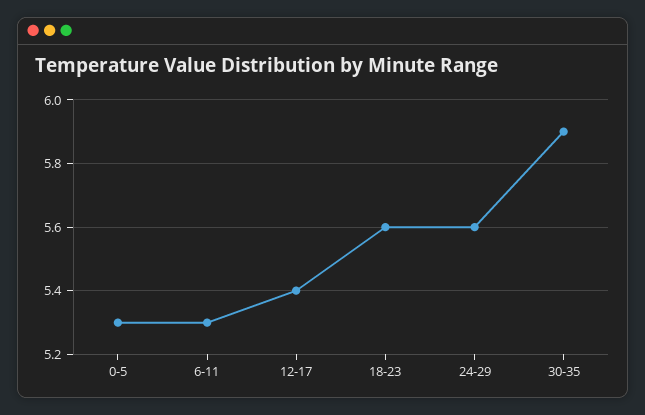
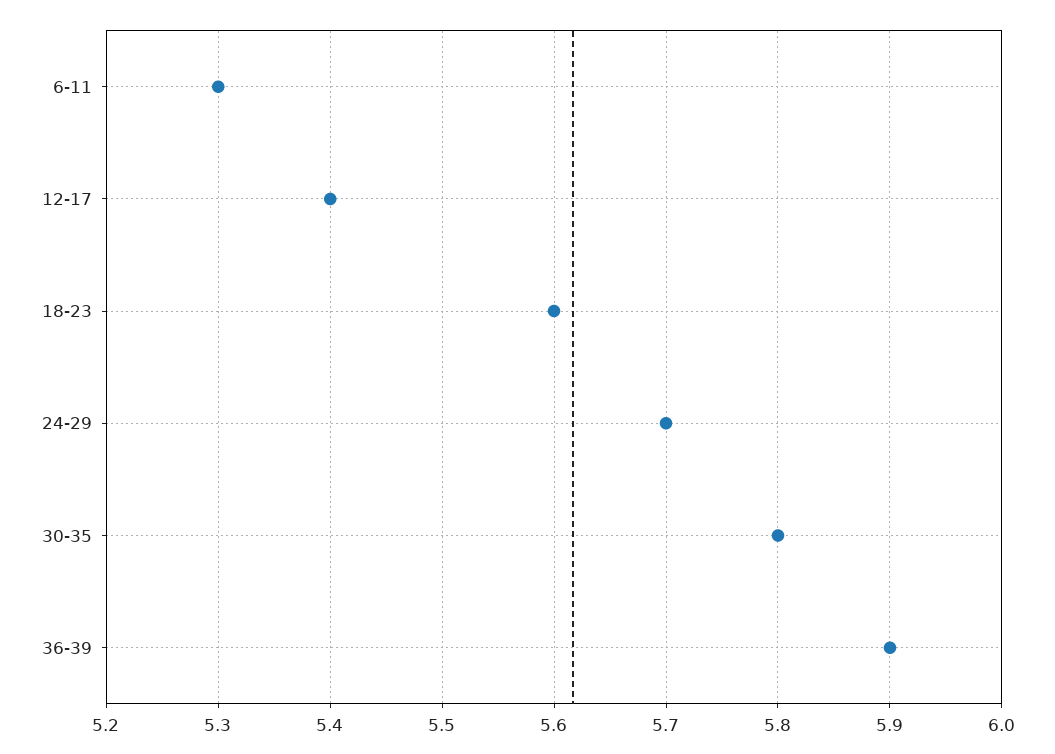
0-5: 5.3 -> none
24-29: 5.6 -> 5.7
30-35: 5.9 -> 5.8
36-39: none -> 5.9

